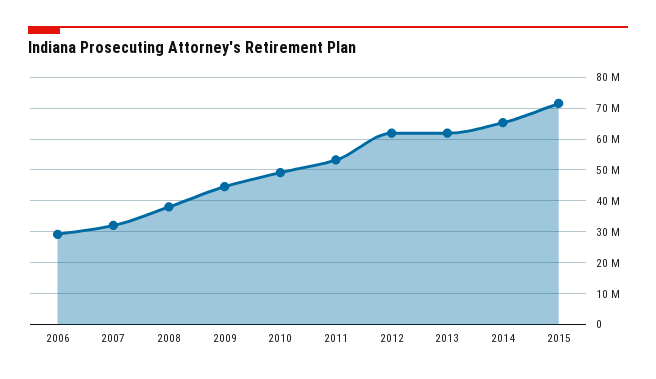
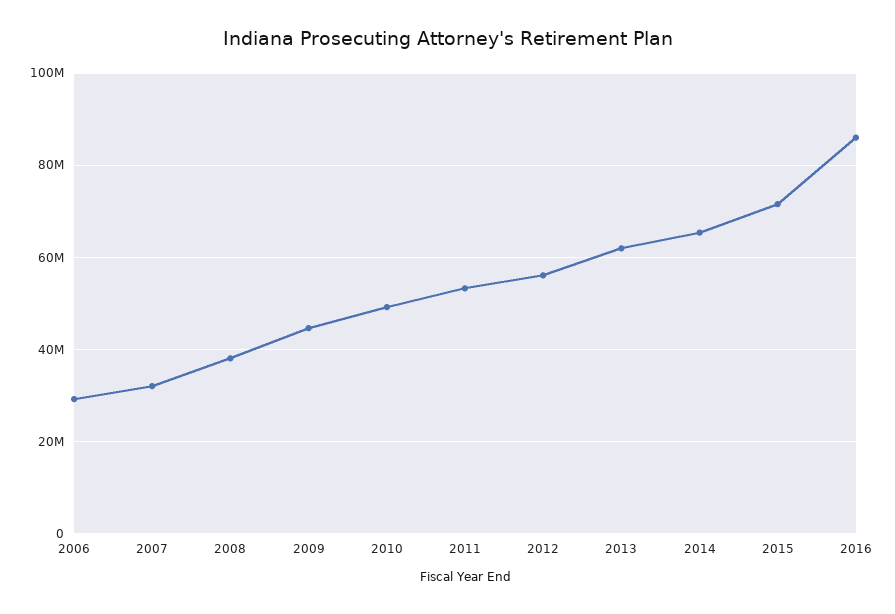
2012: 62000000 -> 56000000
2016: none -> 86000000

